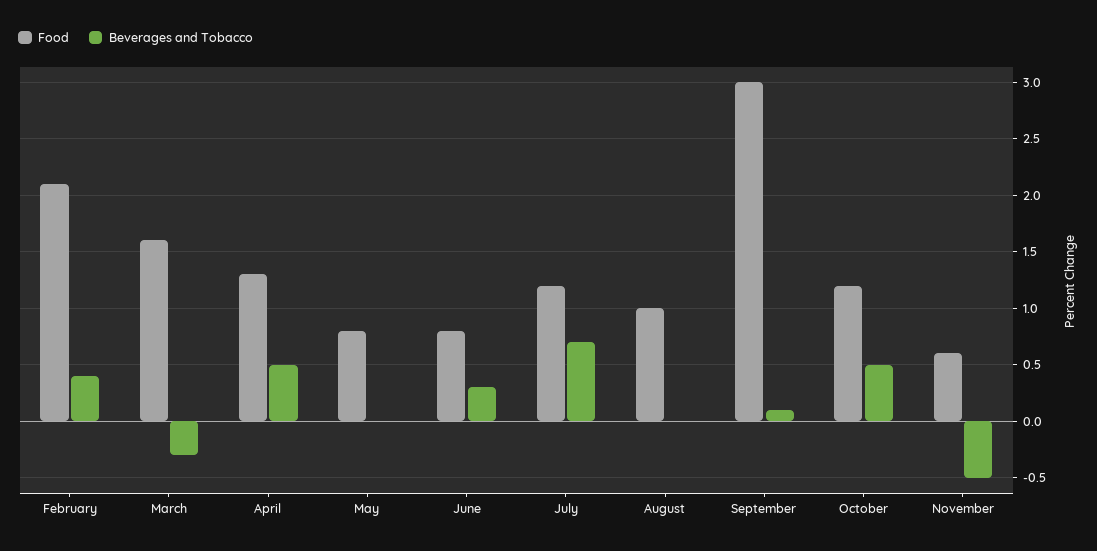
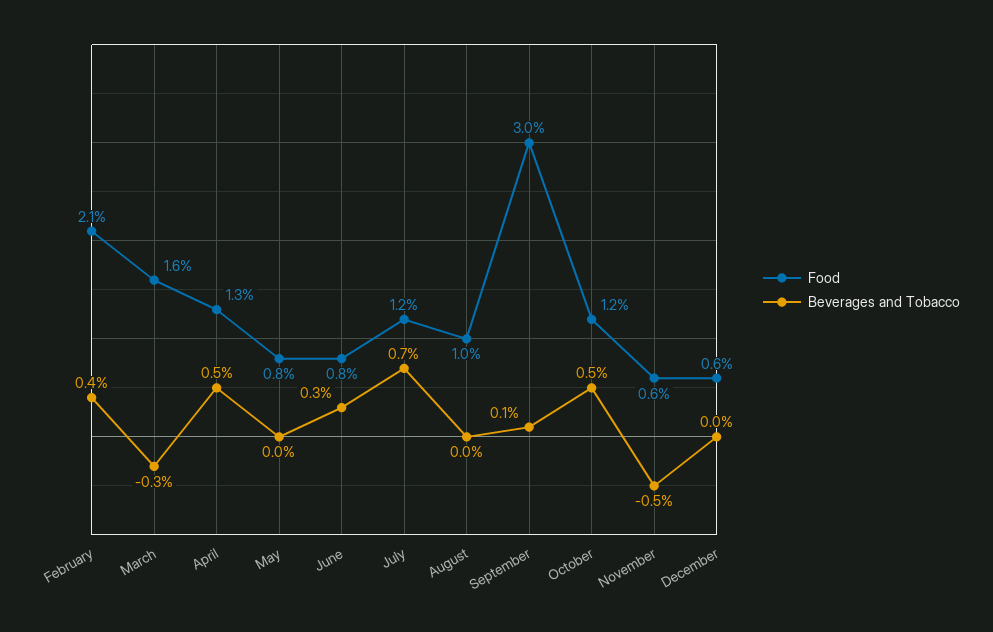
Food, December: none -> 0.6
Beverages and Tobacco, December: none -> 0

